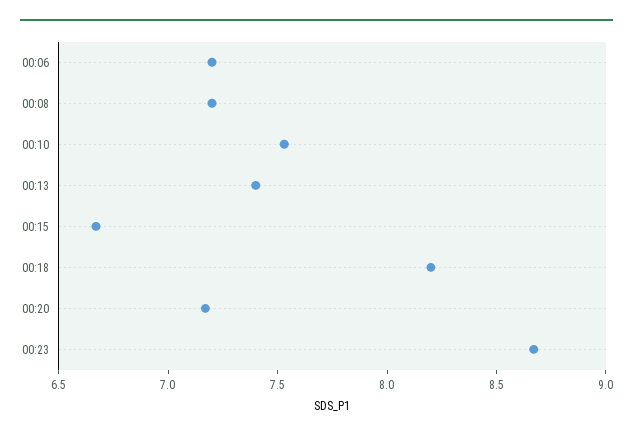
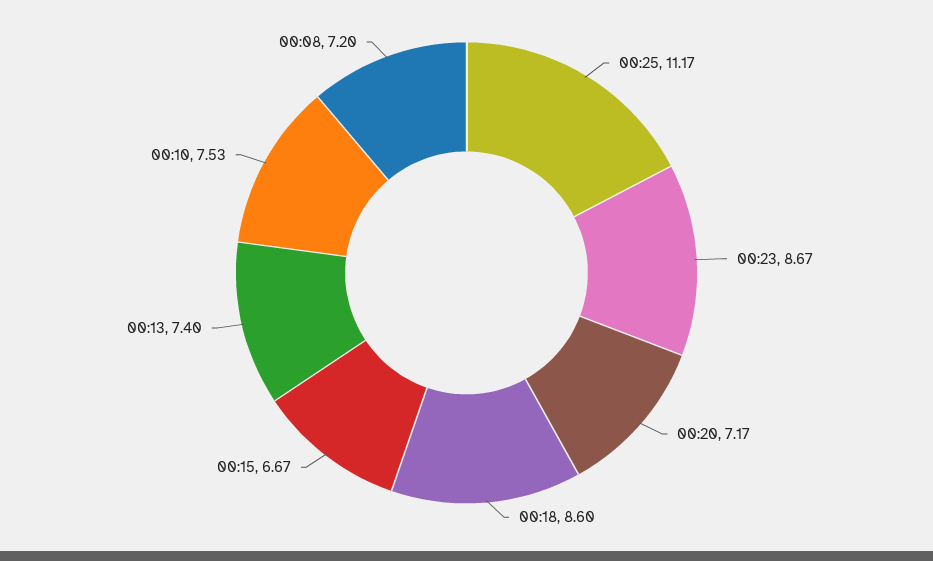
00:06: 7.2 -> none
00:18: 8.2 -> 8.6
00:25: none -> 11.17

